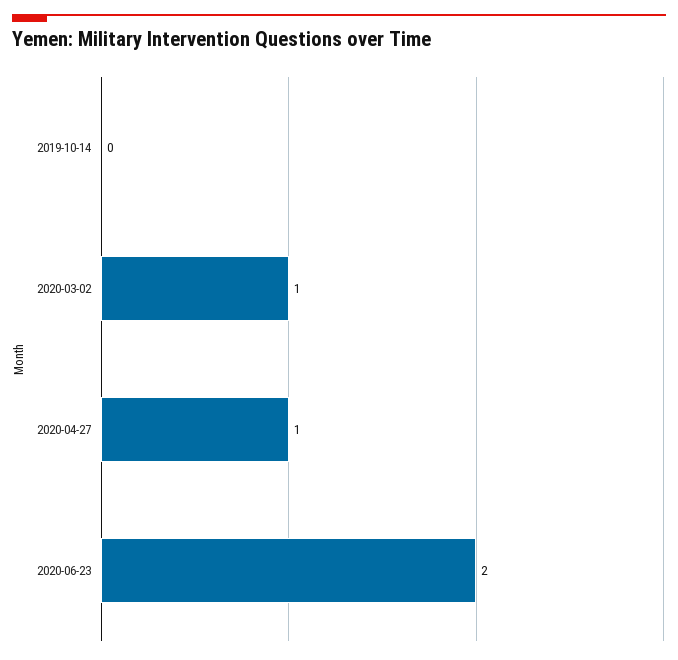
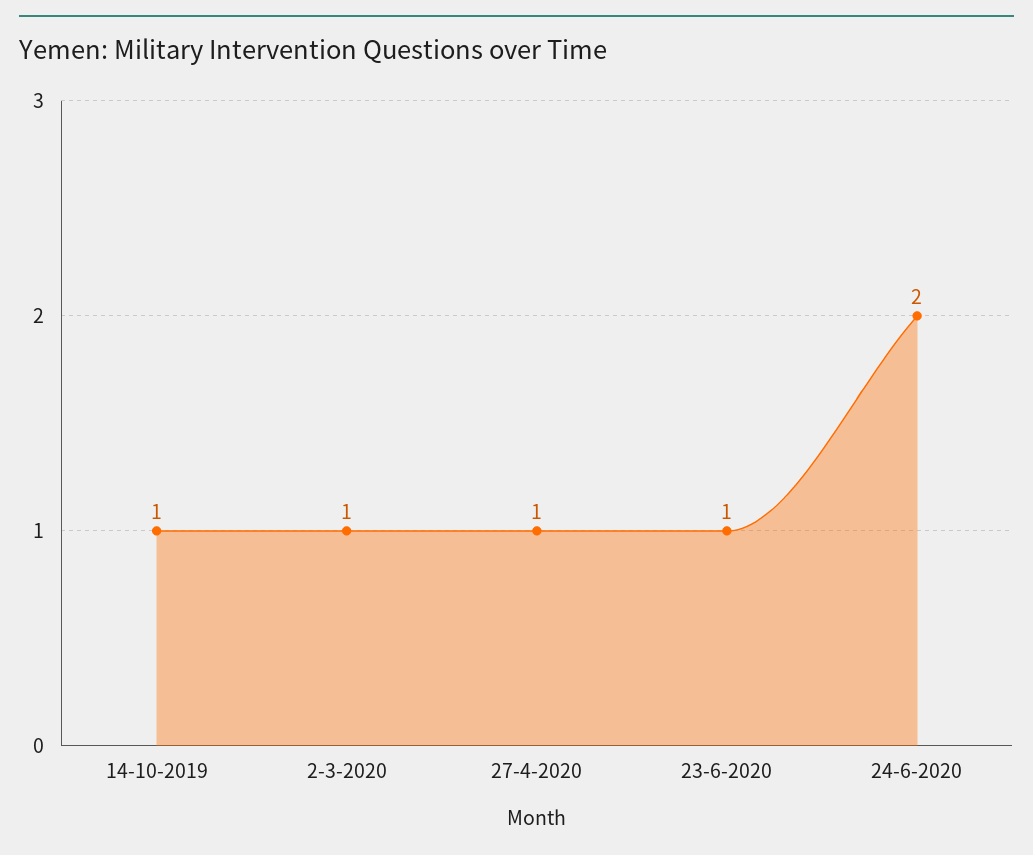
2019-10-14: 0 -> 1
2020-06-23: 2 -> 1
24-6-2020: none -> 2

